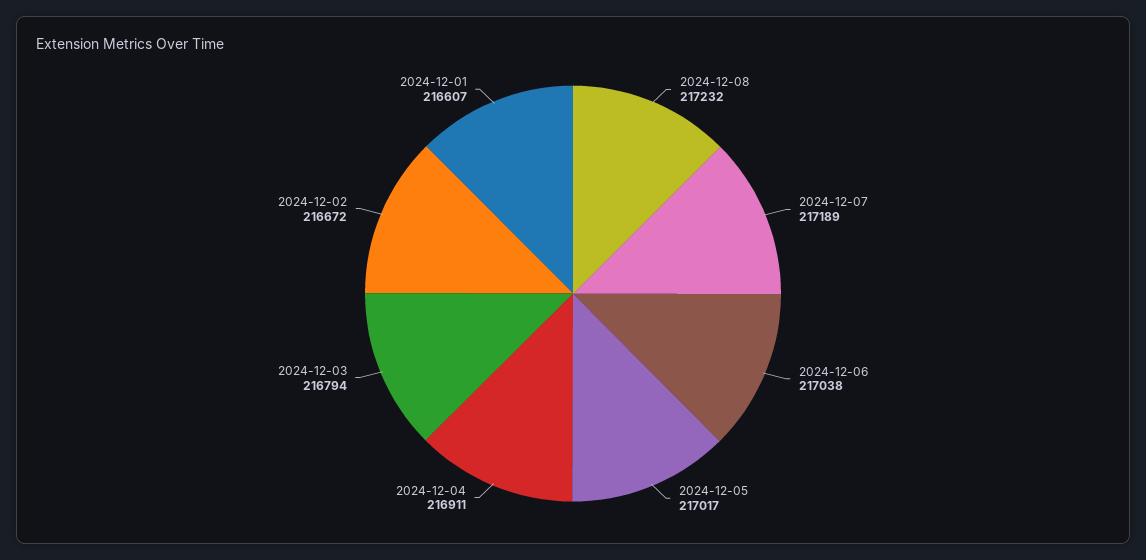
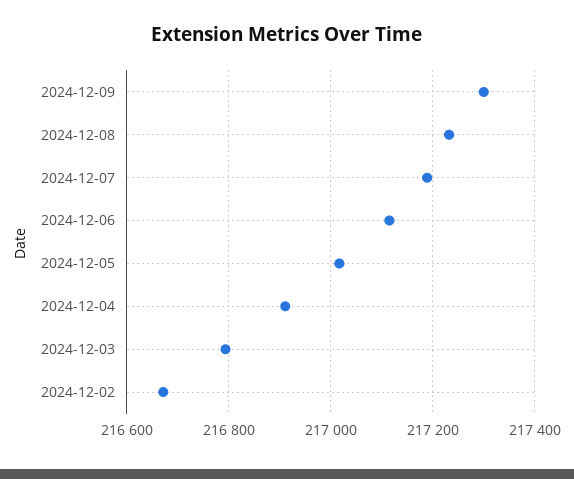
2024-12-06: 217038 -> 217120
2024-12-01: 216607 -> none
2024-12-09: none -> 217300

